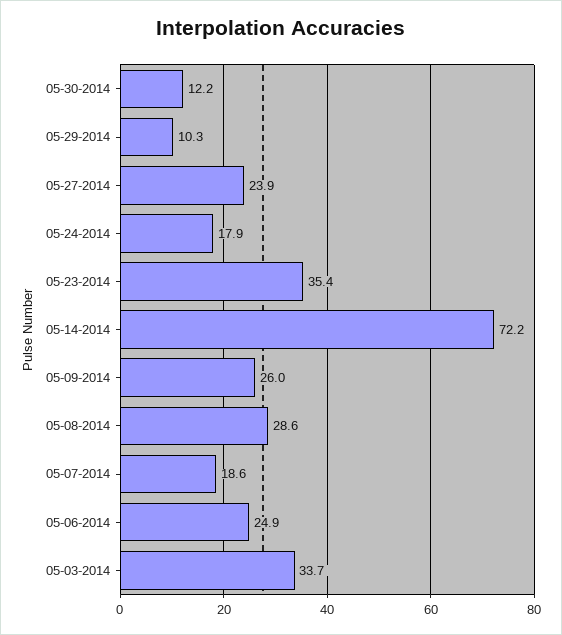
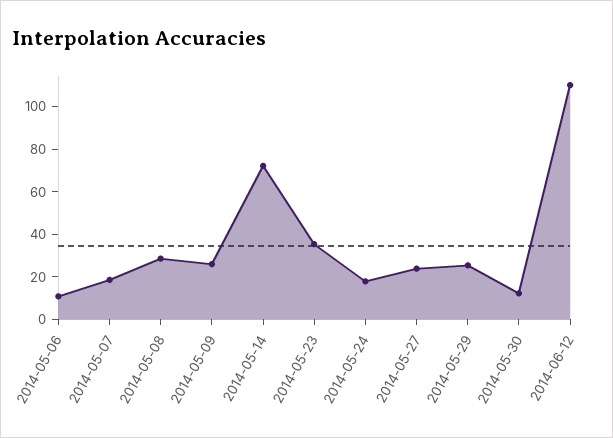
05-29-2014: 10.3 -> 25
05-06-2014: 24.9 -> 10
05-03-2014: 33.7 -> none
2014-06-12: none -> 110

